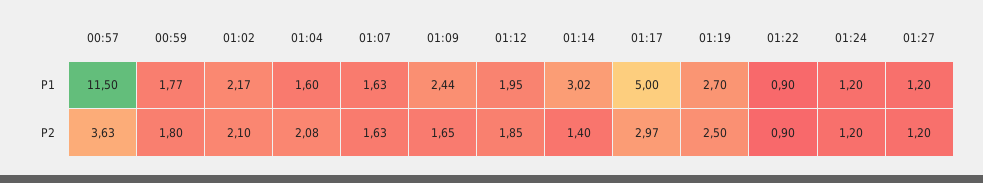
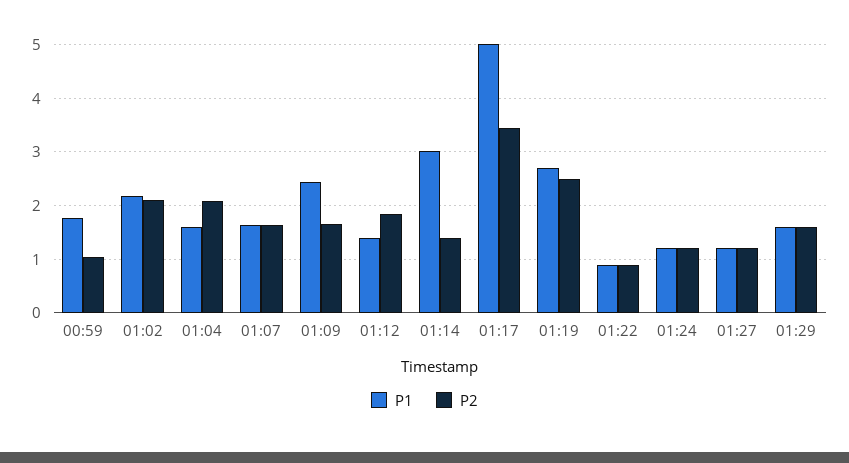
P1, 00:57: 11.5 -> none
P1, 01:12: 1.95 -> 1.4
P2, 00:57: 3.63 -> none
P2, 00:59: 1.8 -> 1
P2, 01:17: 2.97 -> 3.4
P1, 01:29: none -> 1.6
P2, 01:29: none -> 1.6

